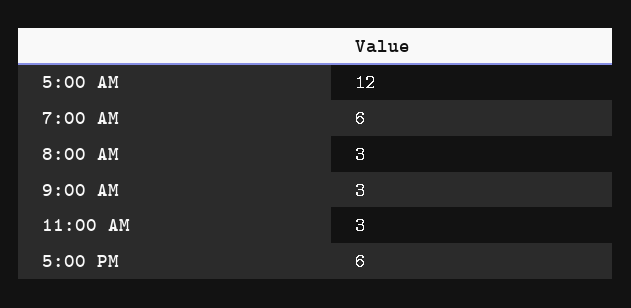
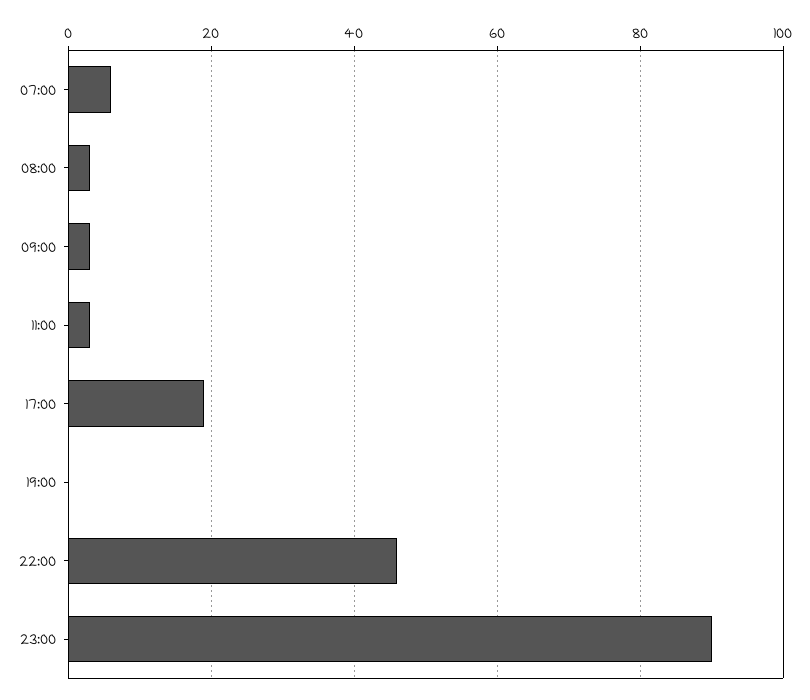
5:00 AM: 12 -> none
5:00 PM: 6 -> 20
19:00: none -> 0
22:00: none -> 45
23:00: none -> 90

